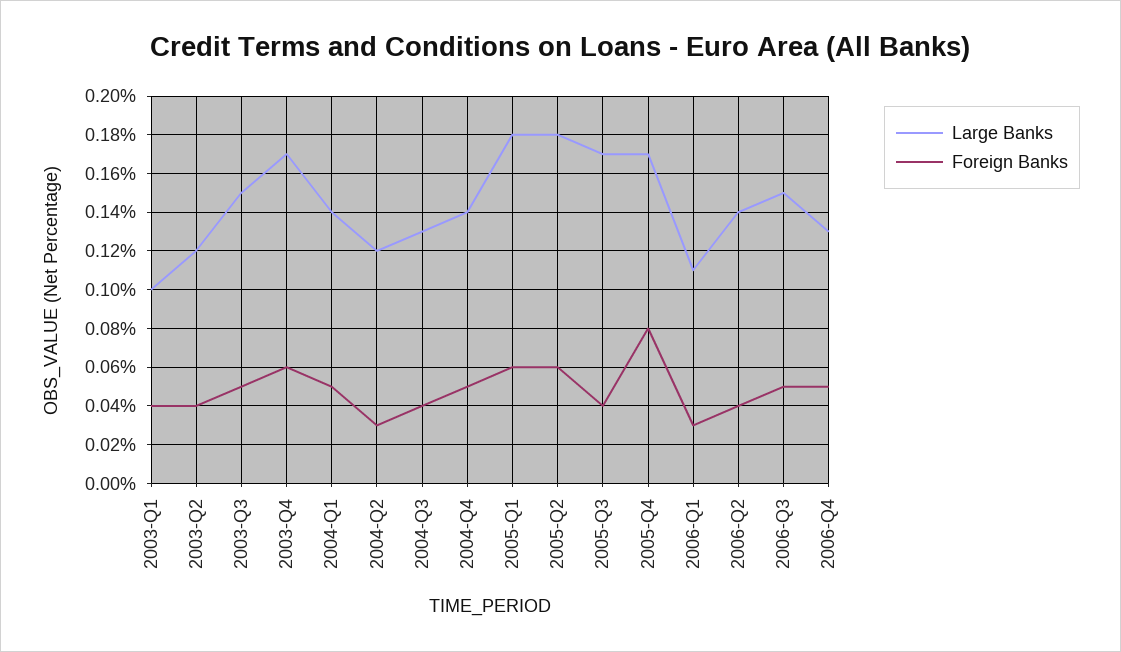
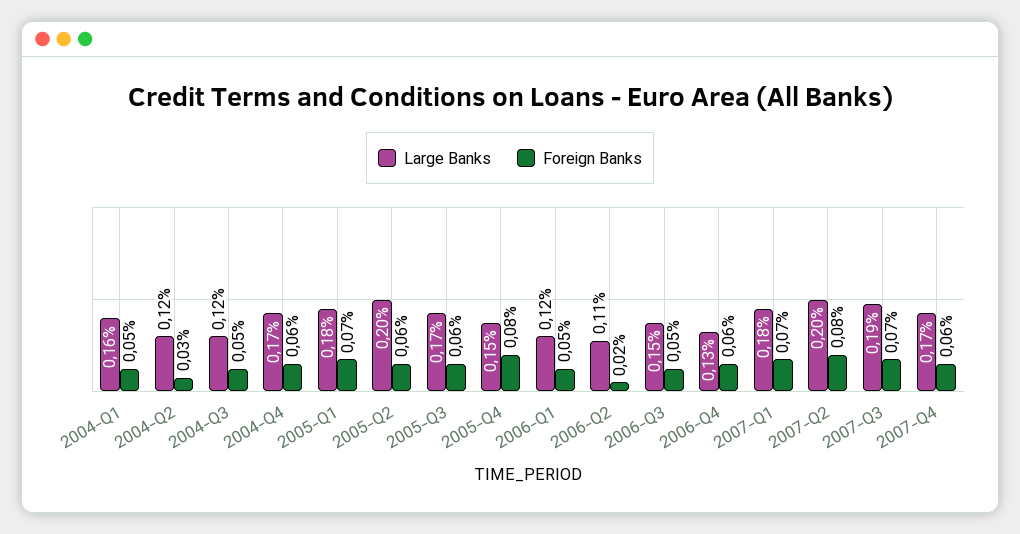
Large Banks, 2003-Q1: 0.1 -> none
Foreign Banks, 2003-Q1: 0.04 -> none
Large Banks, 2003-Q2: 0.12 -> none
Foreign Banks, 2003-Q2: 0.04 -> none
Large Banks, 2003-Q3: 0.15 -> none
Foreign Banks, 2003-Q3: 0.05 -> none
Large Banks, 2003-Q4: 0.17 -> none
Foreign Banks, 2003-Q4: 0.06 -> none
Large Banks, 2004-Q1: 0.14 -> 0.16
Large Banks, 2004-Q3: 0.13 -> 0.12
Foreign Banks, 2004-Q3: 0.04 -> 0.05
Large Banks, 2004-Q4: 0.14 -> 0.17
Foreign Banks, 2004-Q4: 0.05 -> 0.06
Foreign Banks, 2005-Q1: 0.06 -> 0.07
Large Banks, 2005-Q2: 0.18 -> 0.2
Foreign Banks, 2005-Q3: 0.04 -> 0.06
Large Banks, 2005-Q4: 0.17 -> 0.15
Large Banks, 2006-Q1: 0.11 -> 0.12
Foreign Banks, 2006-Q1: 0.03 -> 0.05
Large Banks, 2006-Q2: 0.14 -> 0.11
Foreign Banks, 2006-Q2: 0.04 -> 0.02
Foreign Banks, 2006-Q4: 0.05 -> 0.06
Large Banks, 2007-Q1: none -> 0.18
Foreign Banks, 2007-Q1: none -> 0.07
Large Banks, 2007-Q2: none -> 0.2
Foreign Banks, 2007-Q2: none -> 0.08
Large Banks, 2007-Q3: none -> 0.19
Foreign Banks, 2007-Q3: none -> 0.07
Large Banks, 2007-Q4: none -> 0.17
Foreign Banks, 2007-Q4: none -> 0.06

